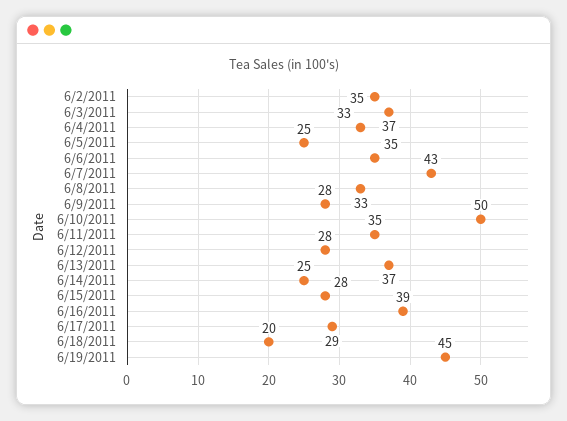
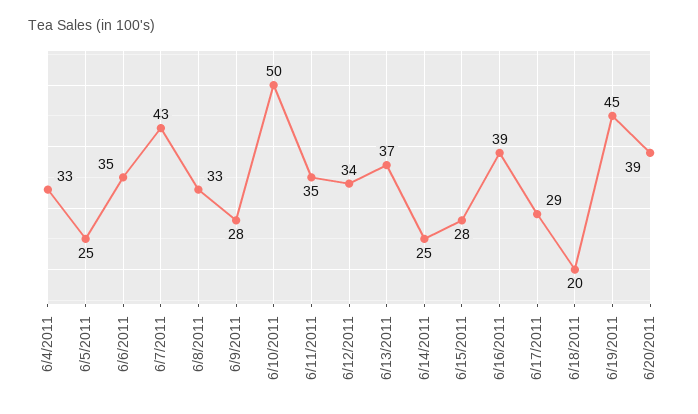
6/2/2011: 35 -> none
6/3/2011: 37 -> none
6/12/2011: 28 -> 34
6/20/2011: none -> 39

